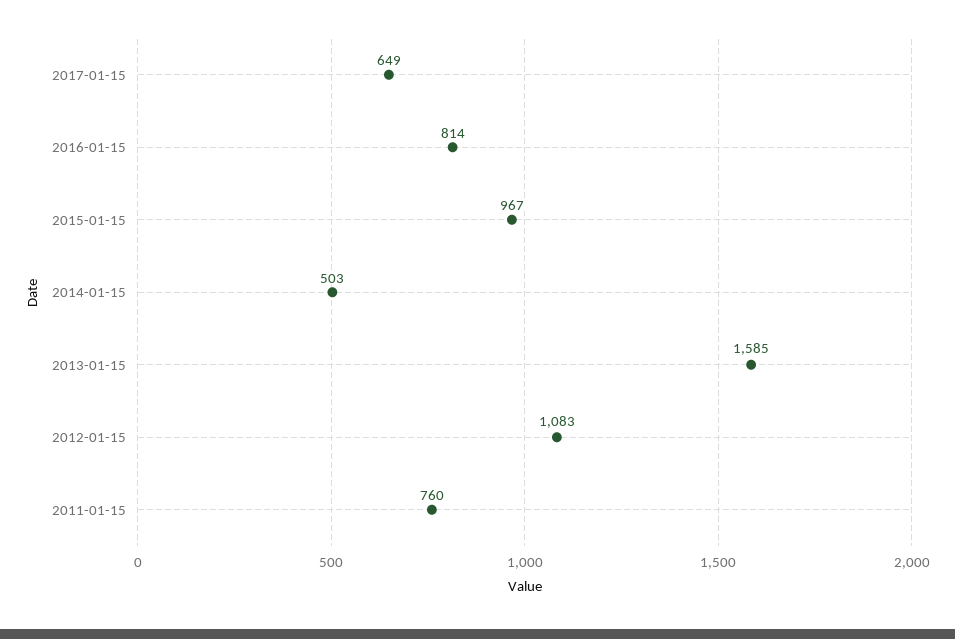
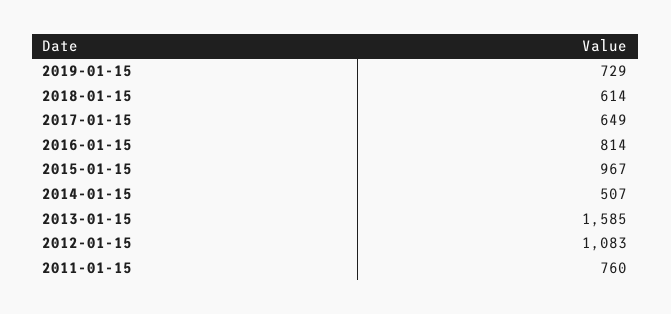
2014-01-15: 503 -> 507
2019-01-15: none -> 729
2018-01-15: none -> 614

